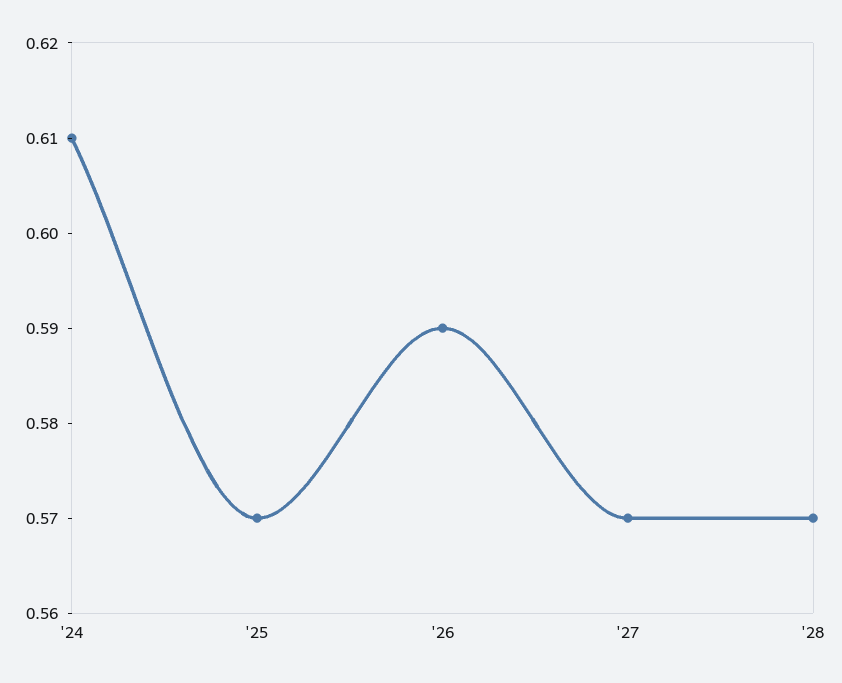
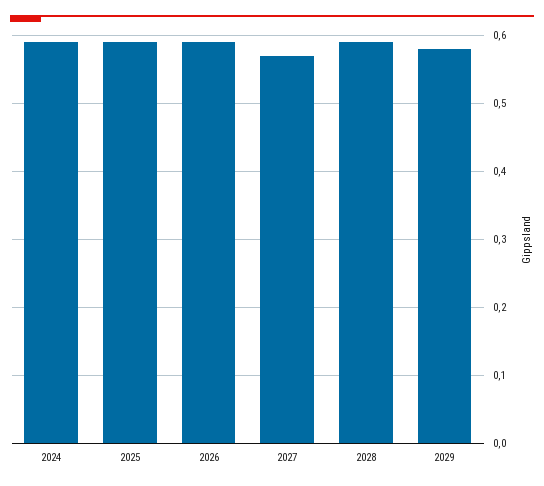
'24: 0.61 -> 0.59
'25: 0.57 -> 0.59
'28: 0.57 -> 0.59
2029: none -> 0.58

